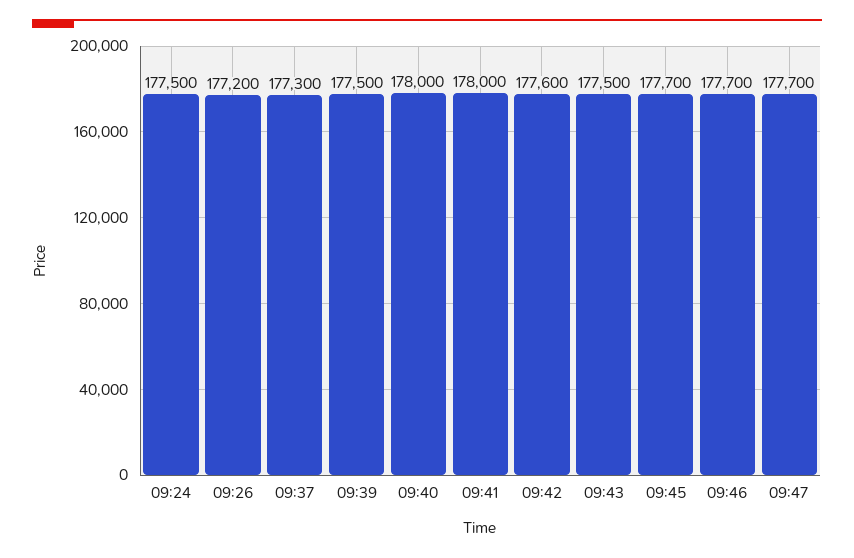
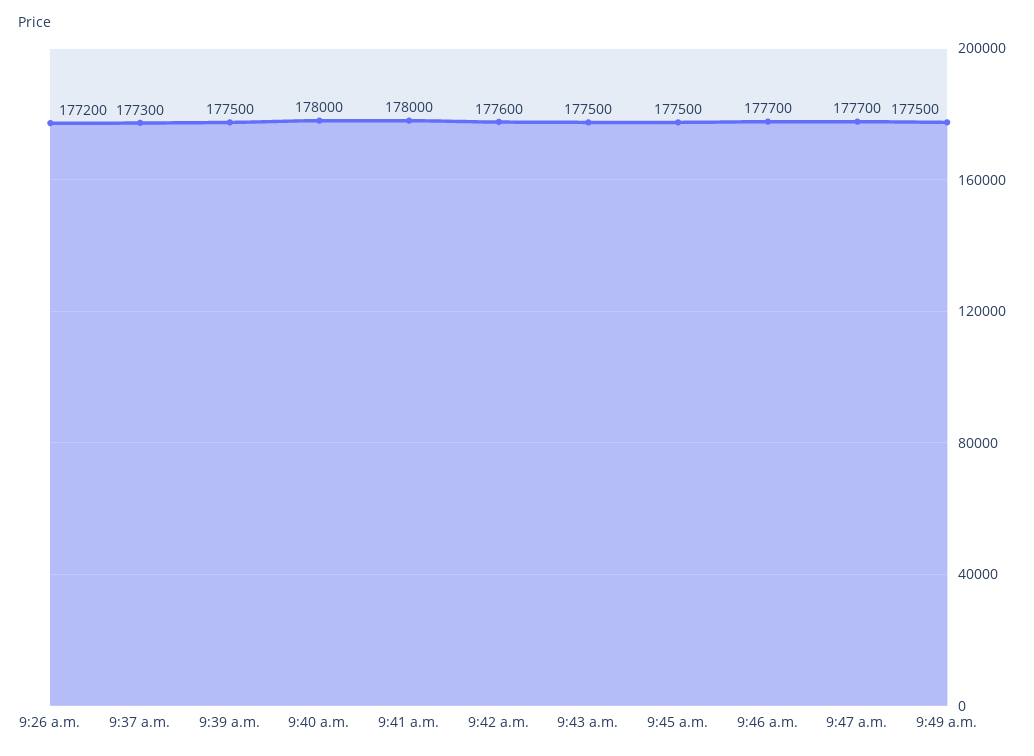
09:24: 177500 -> none
09:45: 177700 -> 177500
9:49 a.m.: none -> 177500

